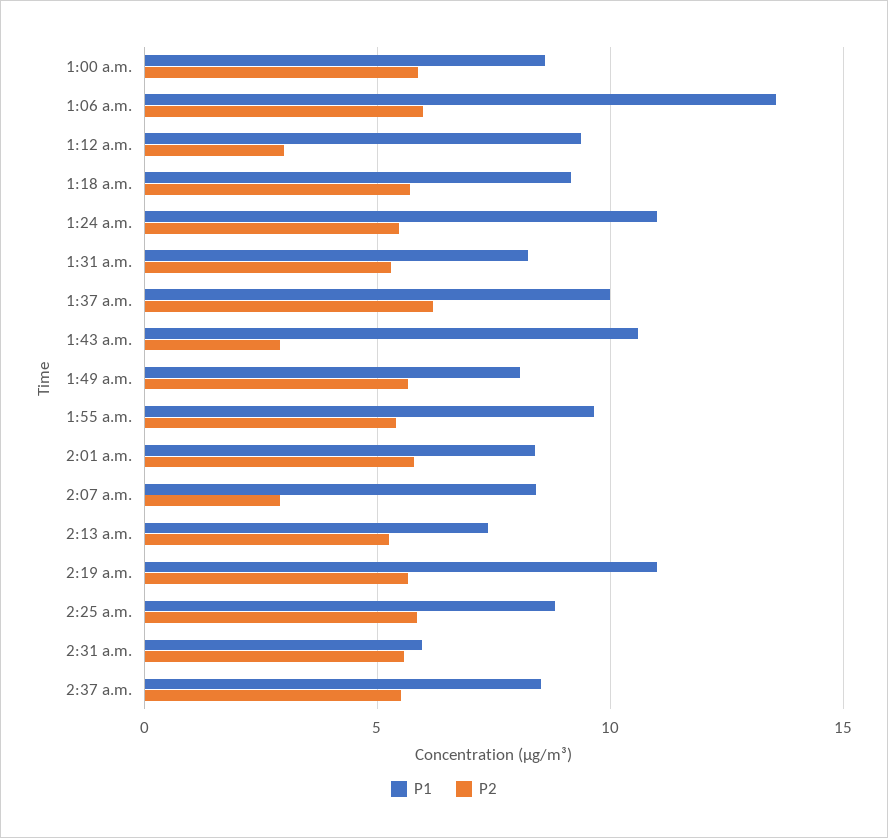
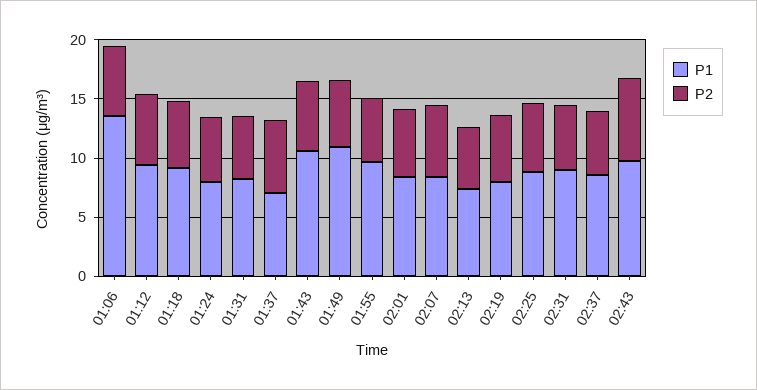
P1, 1:00 a.m.: 8.5 -> none
P2, 1:00 a.m.: 6 -> none
P2, 1:12 a.m.: 3 -> 6
P1, 1:24 a.m.: 11 -> 8
P1, 1:37 a.m.: 10 -> 7
P2, 1:43 a.m.: 3 -> 6
P1, 1:49 a.m.: 8 -> 11
P2, 2:07 a.m.: 3 -> 6
P1, 2:19 a.m.: 11 -> 8
P1, 2:31 a.m.: 6 -> 9
P1, 02:43: none -> 10
P2, 02:43: none -> 7

